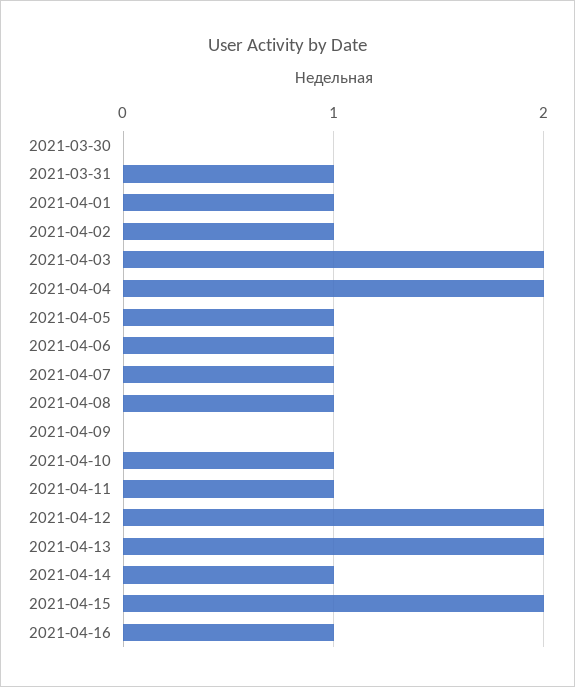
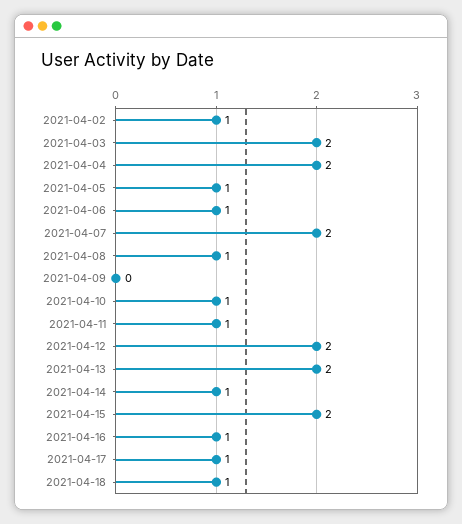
2021-03-30: 0 -> none
2021-03-31: 1 -> none
2021-04-01: 1 -> none
2021-04-07: 1 -> 2
2021-04-17: none -> 1
2021-04-18: none -> 1

